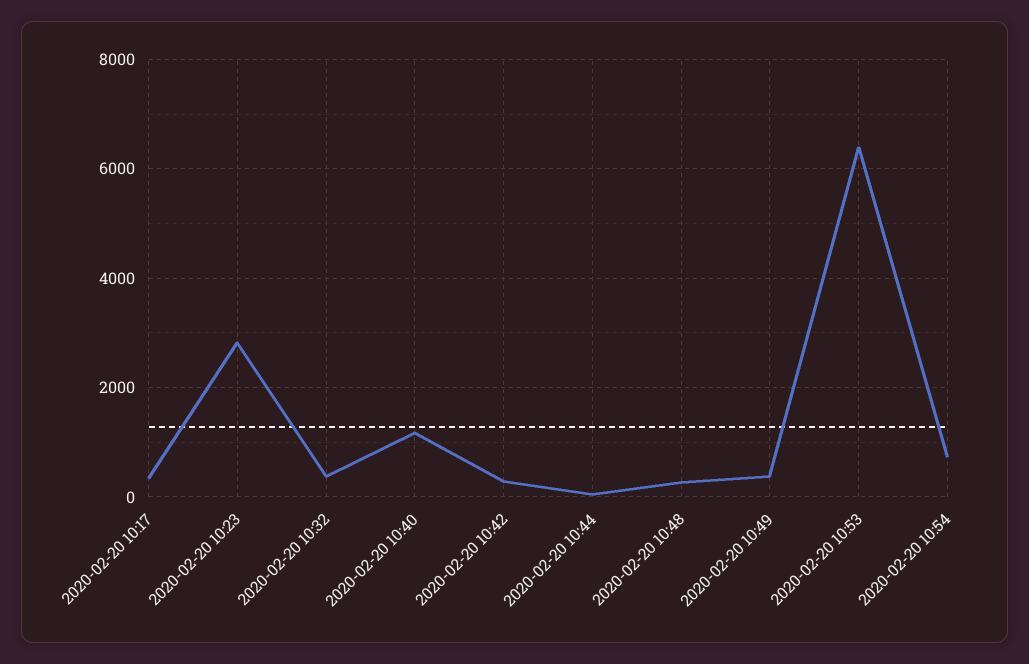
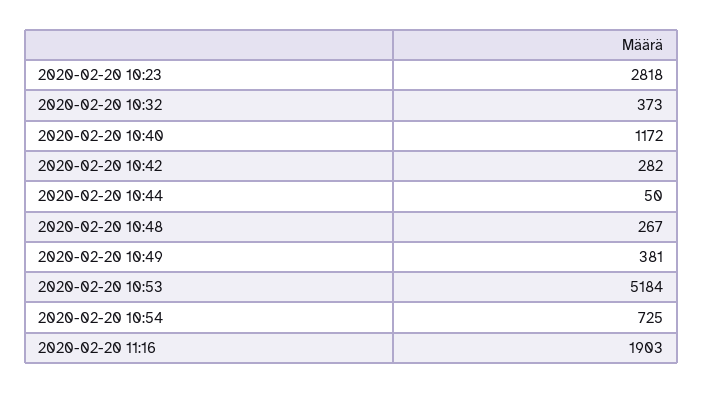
2020-02-20 10:17: 400 -> none
2020-02-20 10:53: 6400 -> 5184
2020-02-20 11:16: none -> 1903

